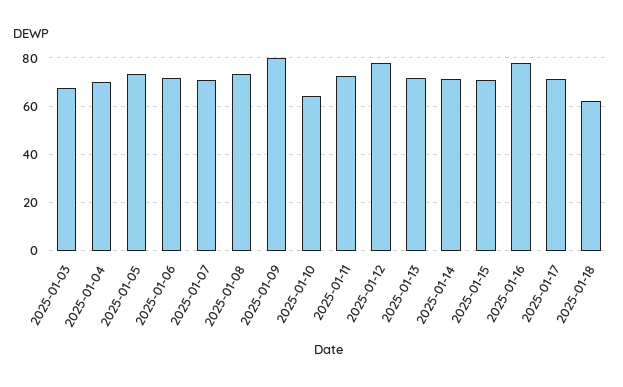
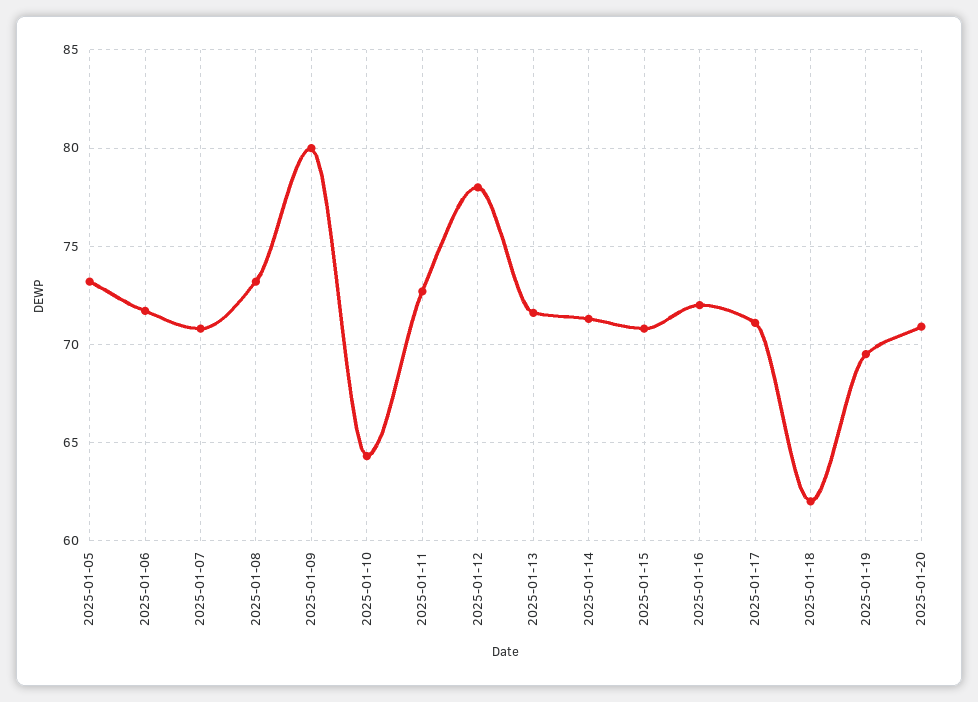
2025-01-03: 67.5 -> none
2025-01-04: 70 -> none
2025-01-16: 77.5 -> 72
2025-01-19: none -> 69.5
2025-01-20: none -> 71

